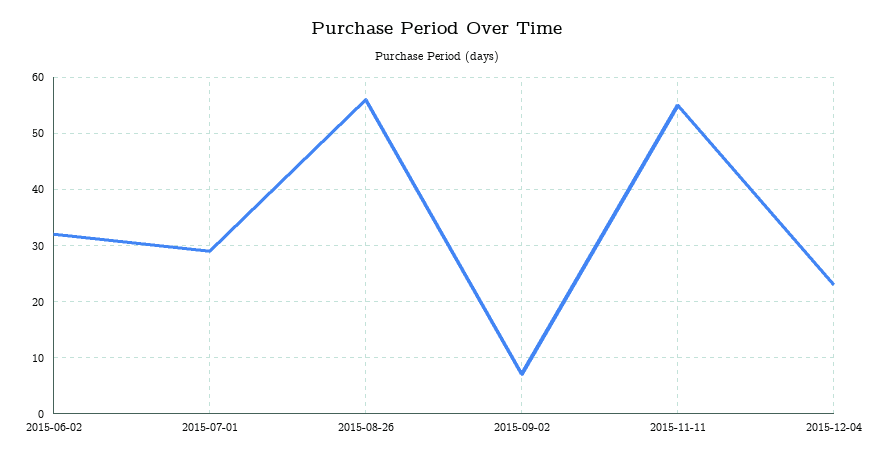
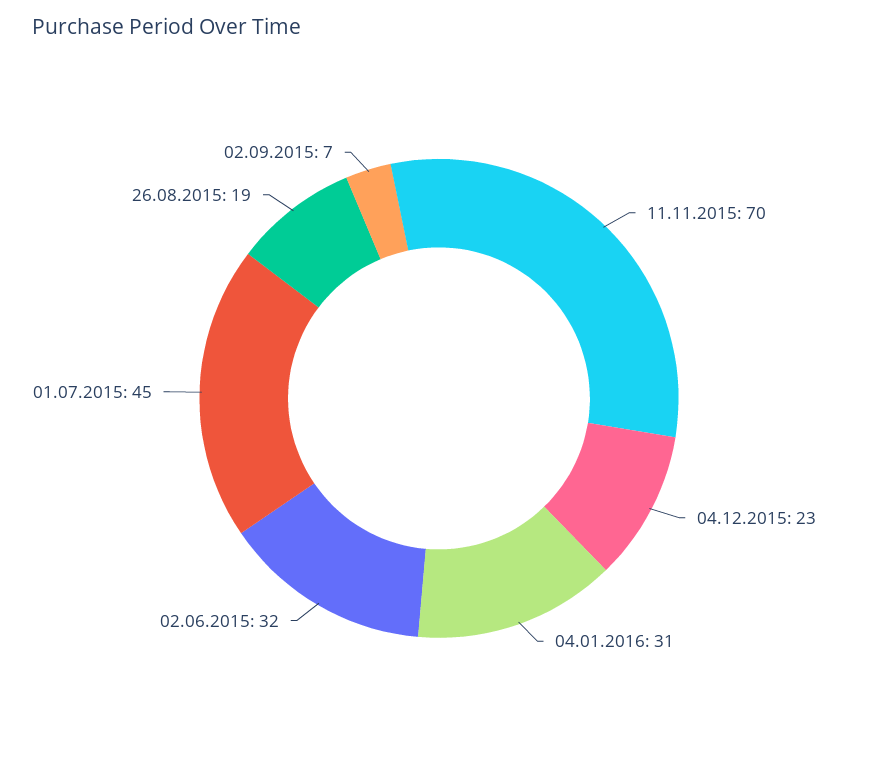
2015-07-01: 30 -> 45
2015-08-26: 55 -> 19
2015-11-11: 55 -> 70
04.01.2016: none -> 31

